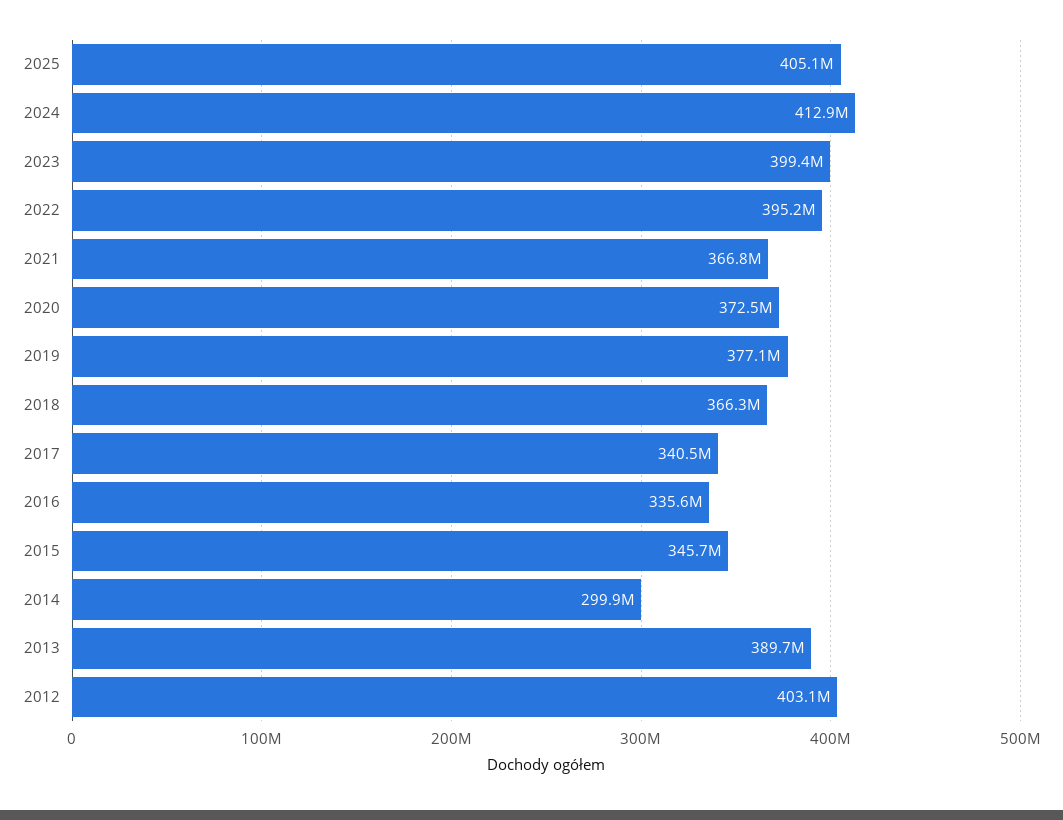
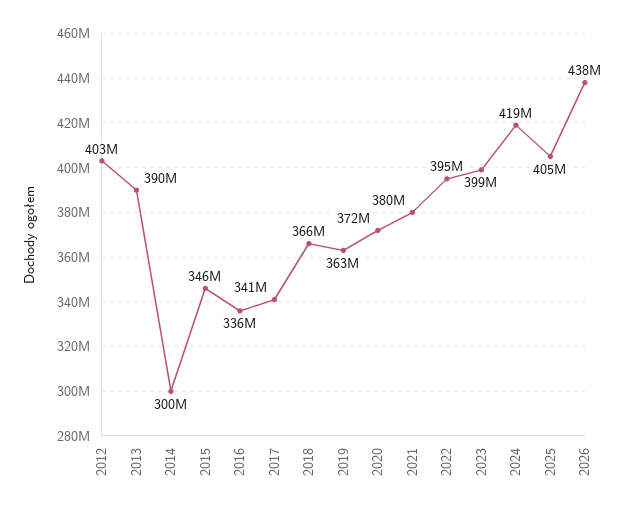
2024: 412900000 -> 419000000
2021: 366800000 -> 380000000
2019: 377100000 -> 363000000
2026: none -> 438000000

